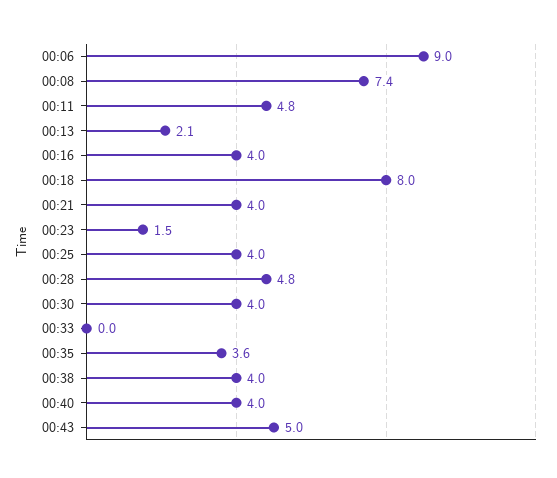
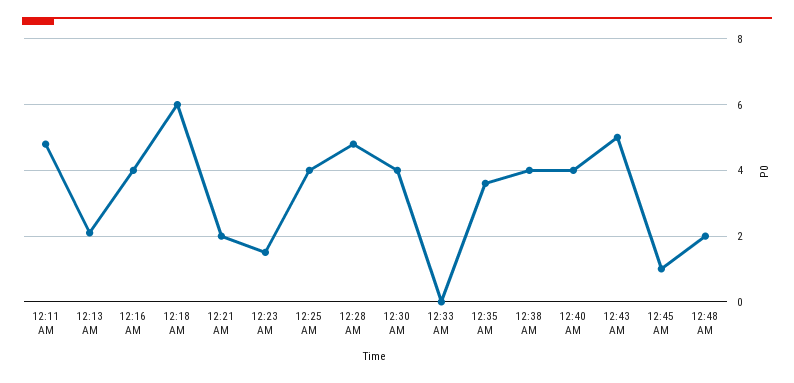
00:06: 9 -> none
00:08: 7.4 -> none
00:18: 8 -> 6
00:21: 4 -> 2
12:45 AM: none -> 1
12:48 AM: none -> 2

